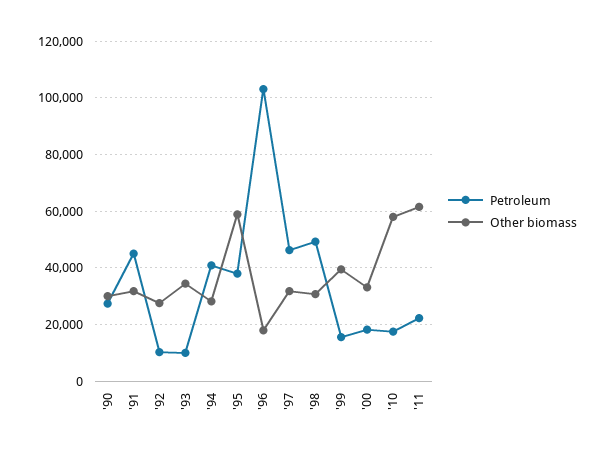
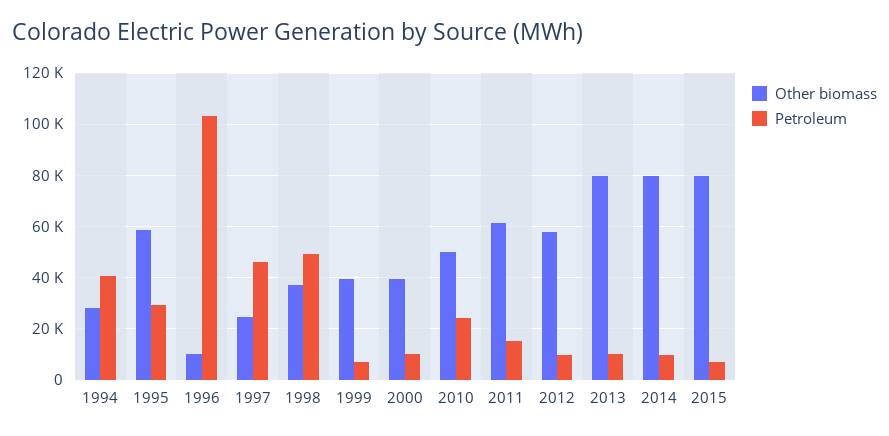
Petroleum, '90: 27500 -> none
Other biomass, '90: 30000 -> none
Petroleum, '91: 45000 -> none
Other biomass, '91: 32500 -> none
Petroleum, '92: 10000 -> none
Other biomass, '92: 27500 -> none
Petroleum, '93: 10000 -> none
Other biomass, '93: 35000 -> none
Petroleum, '95: 37500 -> 30000
Other biomass, '96: 17500 -> 10000
Other biomass, '97: 32500 -> 25000
Other biomass, '98: 30000 -> 37500
Petroleum, '99: 15000 -> 7500
Petroleum, '00: 17500 -> 10000
Other biomass, '00: 32500 -> 40000
Petroleum, '10: 17500 -> 25000
Other biomass, '10: 57500 -> 50000
Petroleum, '11: 22500 -> 15000
Other biomass, 2012: none -> 57500
Petroleum, 2012: none -> 10000
Other biomass, 2013: none -> 80000
Petroleum, 2013: none -> 10000
Other biomass, 2014: none -> 80000
Petroleum, 2014: none -> 10000
Other biomass, 2015: none -> 80000
Petroleum, 2015: none -> 7500

